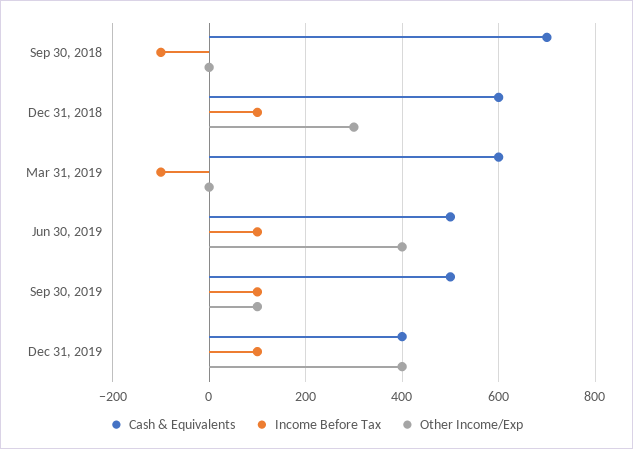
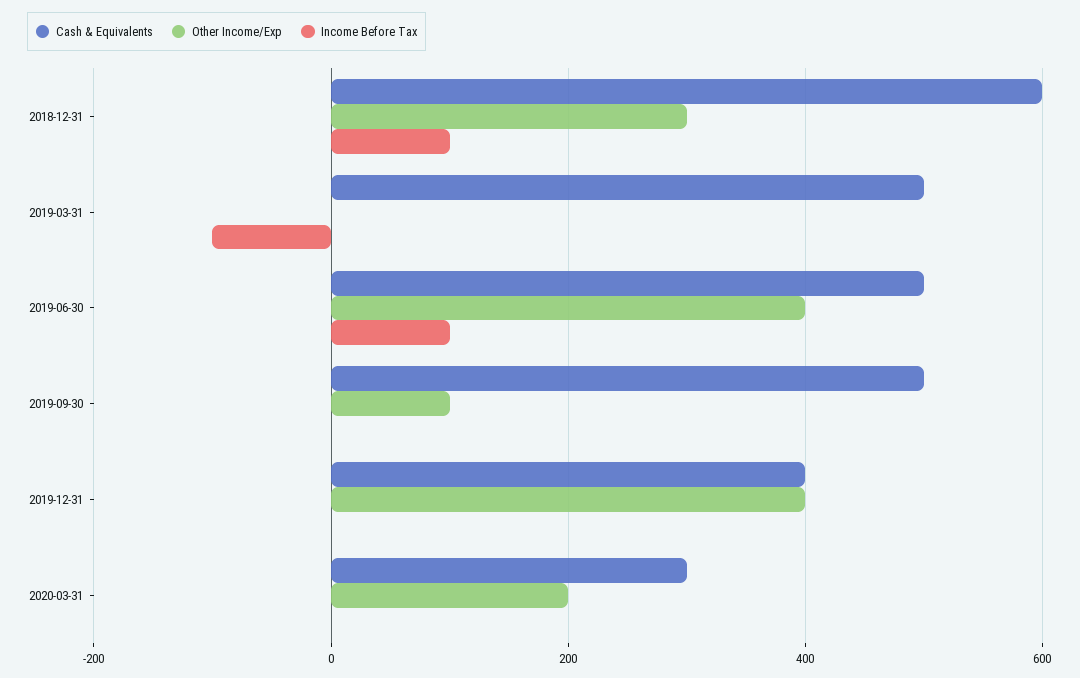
Cash & Equivalents, Sep 30, 2018: 700 -> none
Income Before Tax, Sep 30, 2018: -100 -> none
Other Income/Exp, Sep 30, 2018: 0 -> none
Cash & Equivalents, Mar 31, 2019: 600 -> 500
Income Before Tax, Sep 30, 2019: 100 -> 0
Income Before Tax, Dec 31, 2019: 100 -> 0
Cash & Equivalents, 2020-03-31: none -> 300
Other Income/Exp, 2020-03-31: none -> 200
Income Before Tax, 2020-03-31: none -> 0

